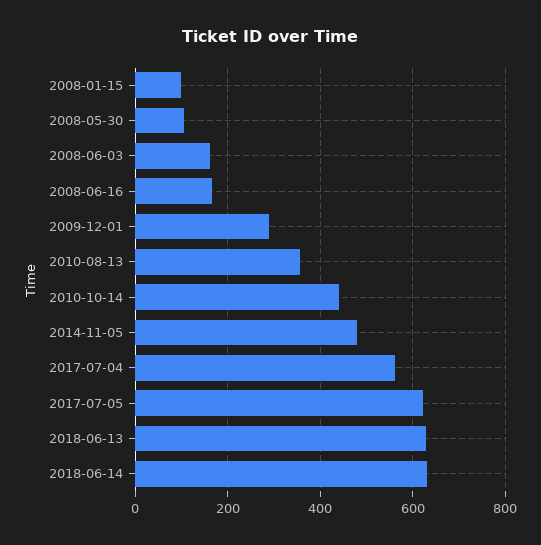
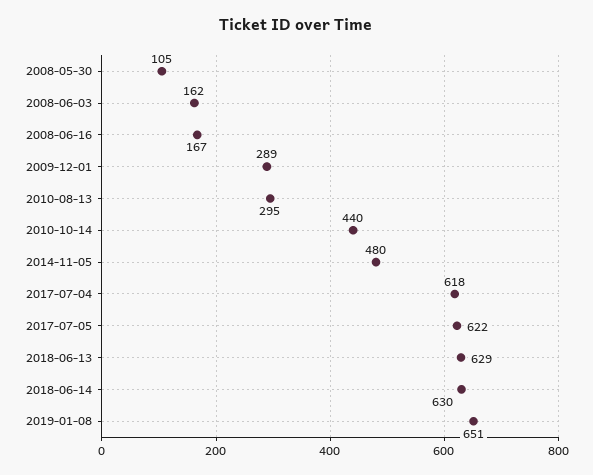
2008-01-15: 100 -> none
2010-08-13: 360 -> 295
2017-07-04: 560 -> 618
2019-01-08: none -> 651

